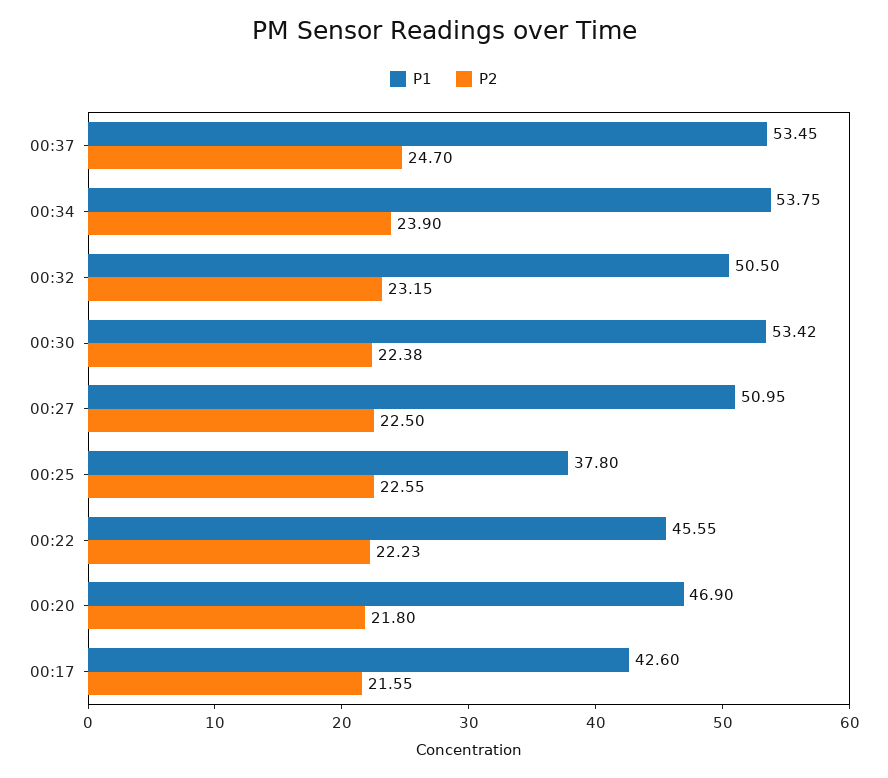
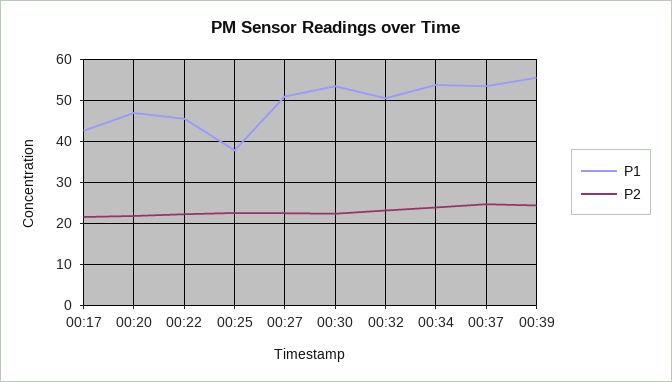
P1, 00:39: none -> 56
P2, 00:39: none -> 24

